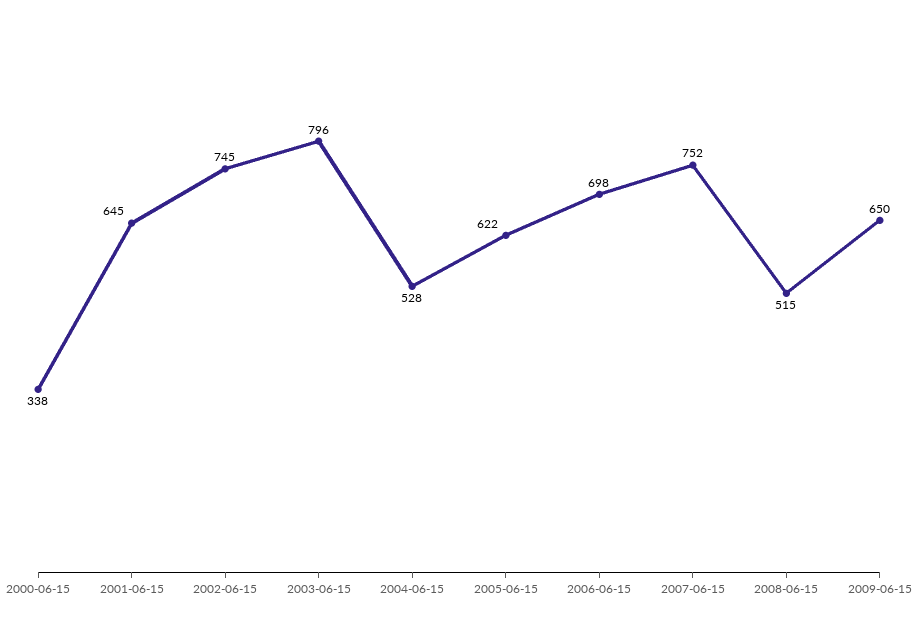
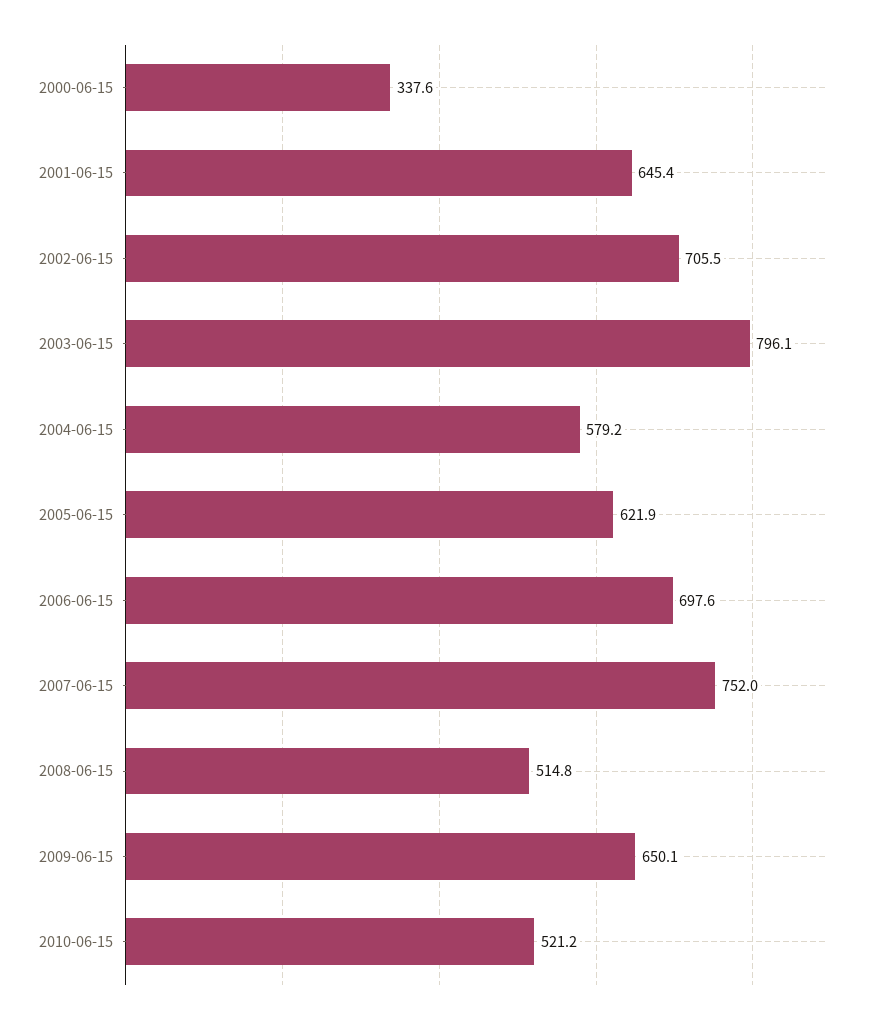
2002-06-15: 745 -> 705.5
2004-06-15: 528 -> 579.2
2010-06-15: none -> 521.2

